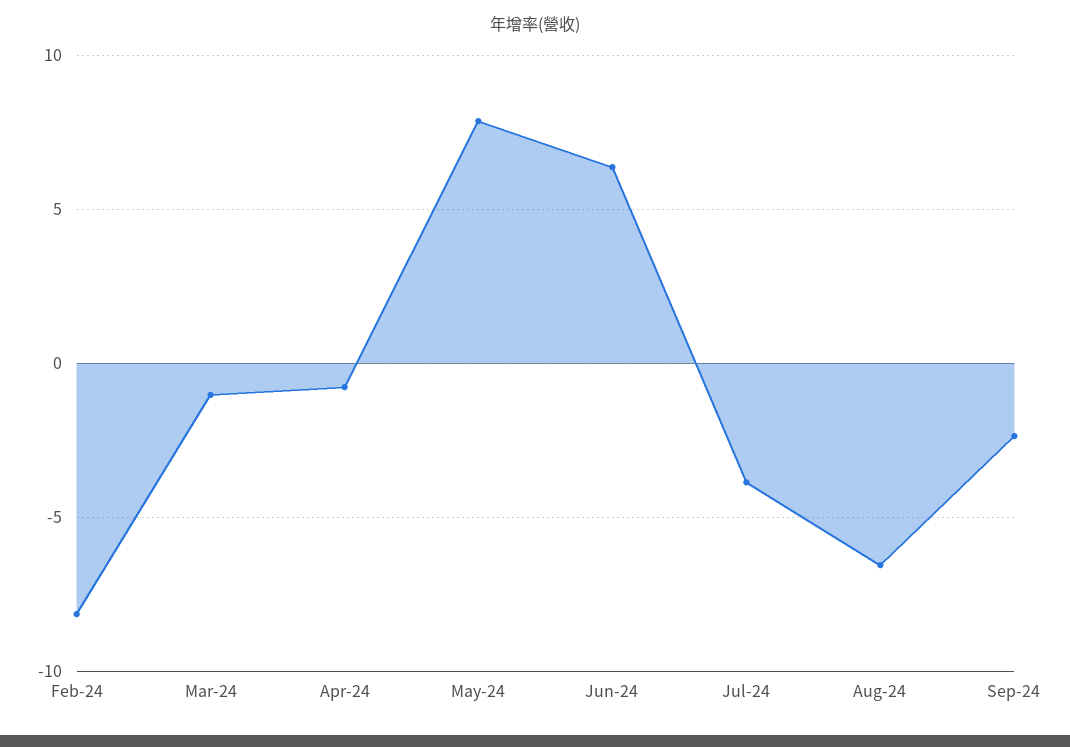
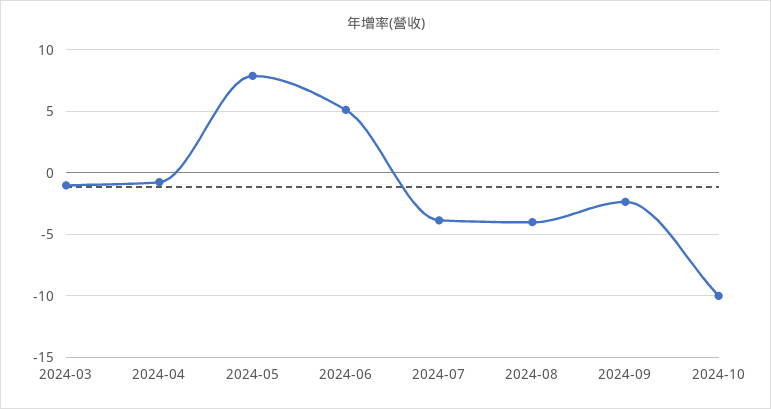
Feb-24: -8 -> none
Jun-24: 6.5 -> 5
Aug-24: -6.5 -> -4
2024-10: none -> -10

